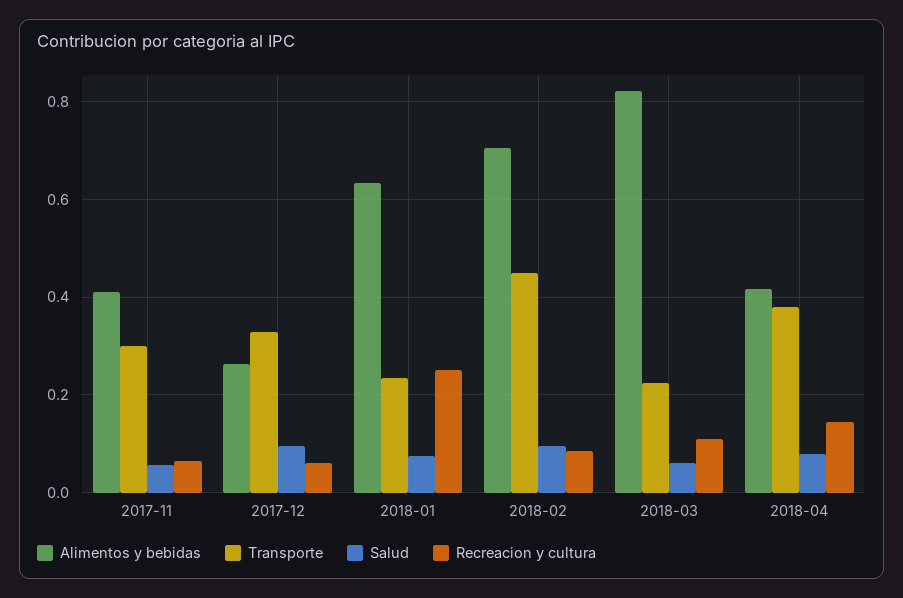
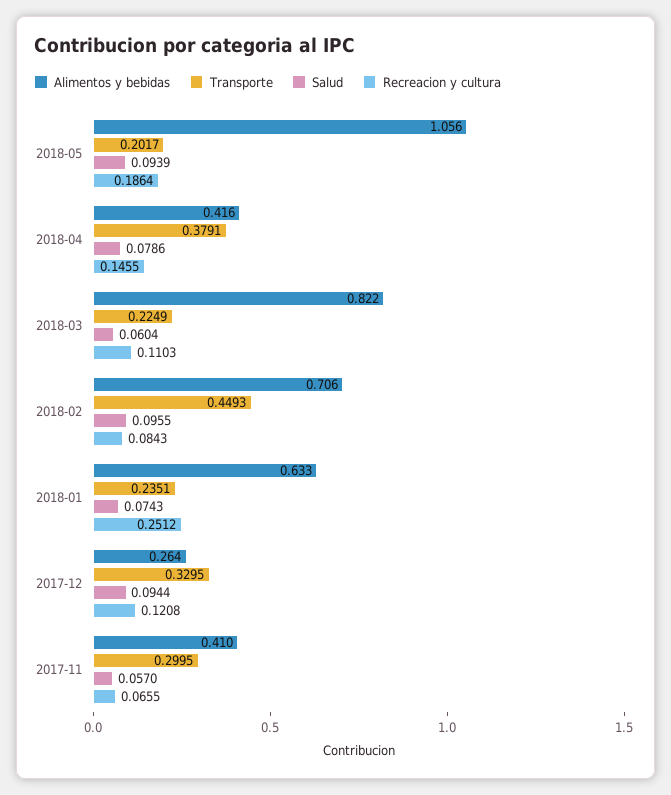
Recreacion y cultura, 2017-12: 0.06 -> 0.1208
Alimentos y bebidas, 2018-05: none -> 1.056
Transporte, 2018-05: none -> 0.2017
Salud, 2018-05: none -> 0.0939
Recreacion y cultura, 2018-05: none -> 0.1864

